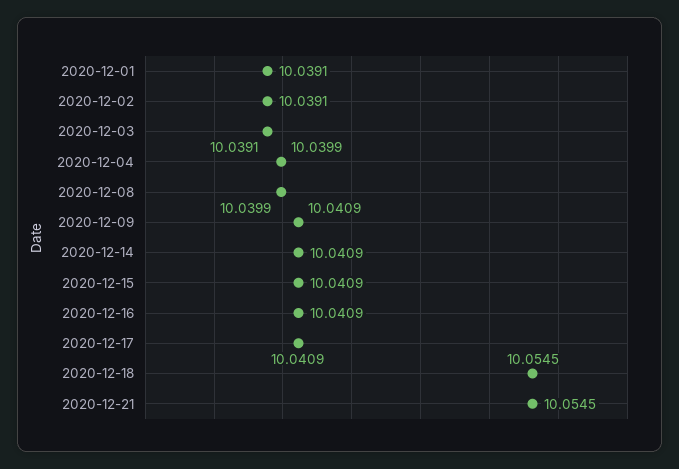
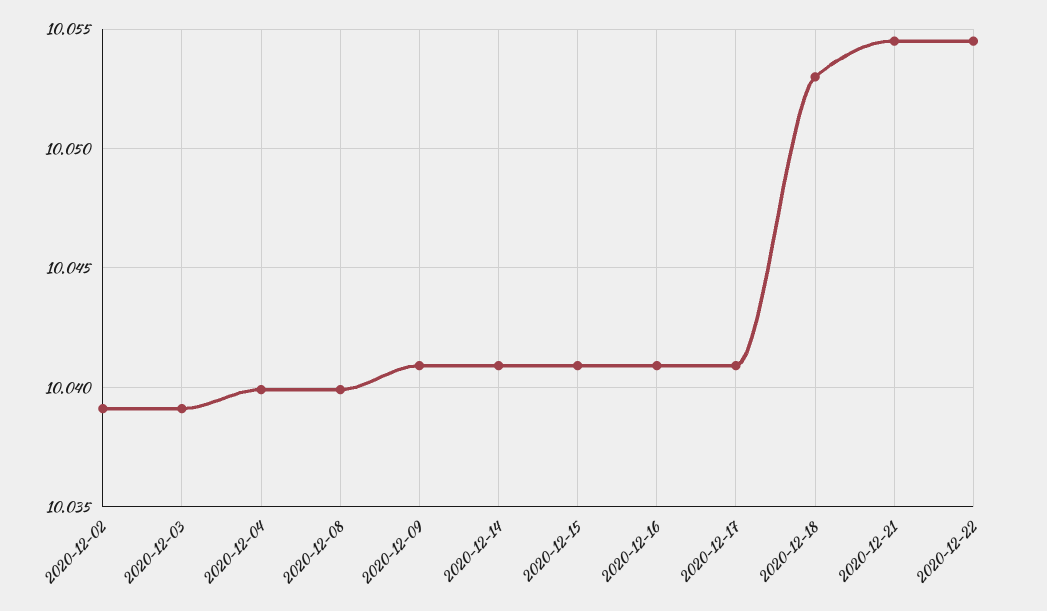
2020-12-01: 10.0391 -> none
2020-12-18: 10.0545 -> 10.053
2020-12-22: none -> 10.0545

